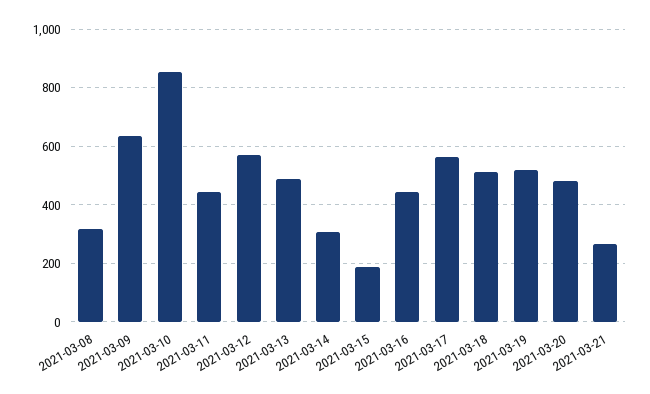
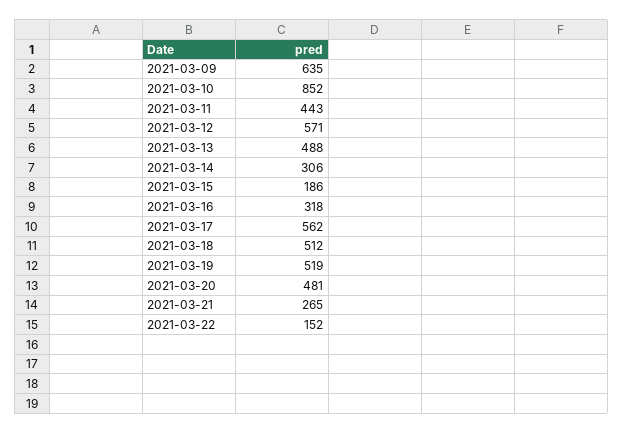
2021-03-08: 325 -> none
2021-03-16: 450 -> 318
2021-03-22: none -> 152

